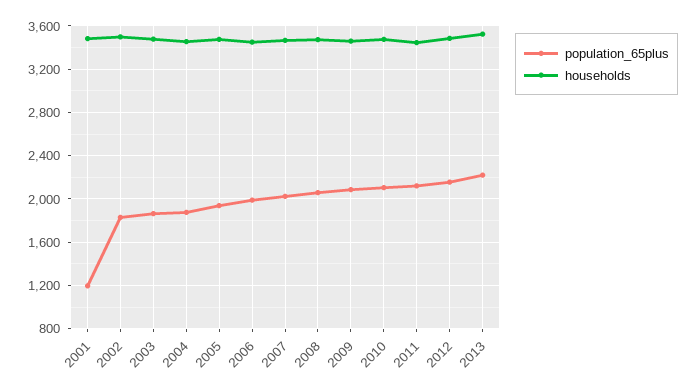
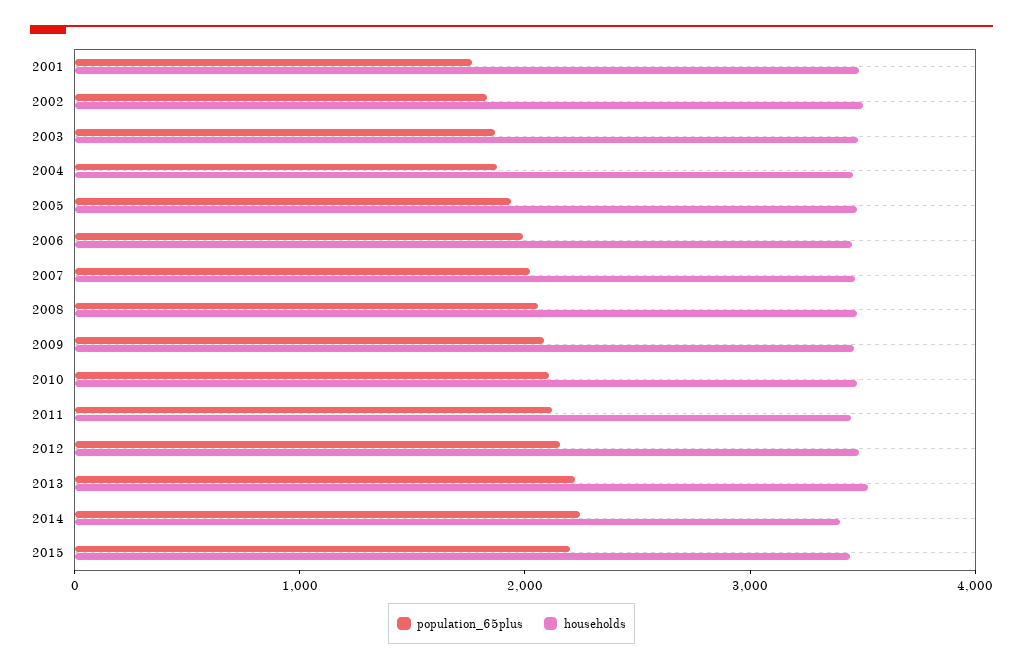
population_65plus, 2001: 1200 -> 1800
population_65plus, 2014: none -> 2200
households, 2014: none -> 3400
population_65plus, 2015: none -> 2200
households, 2015: none -> 3400

